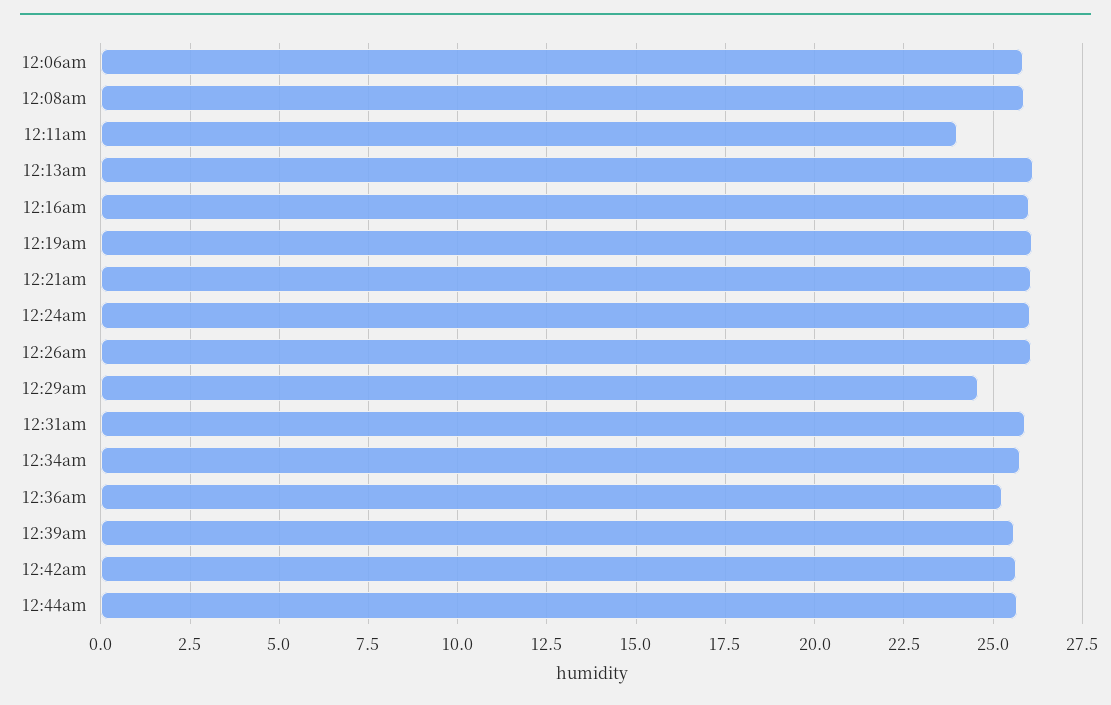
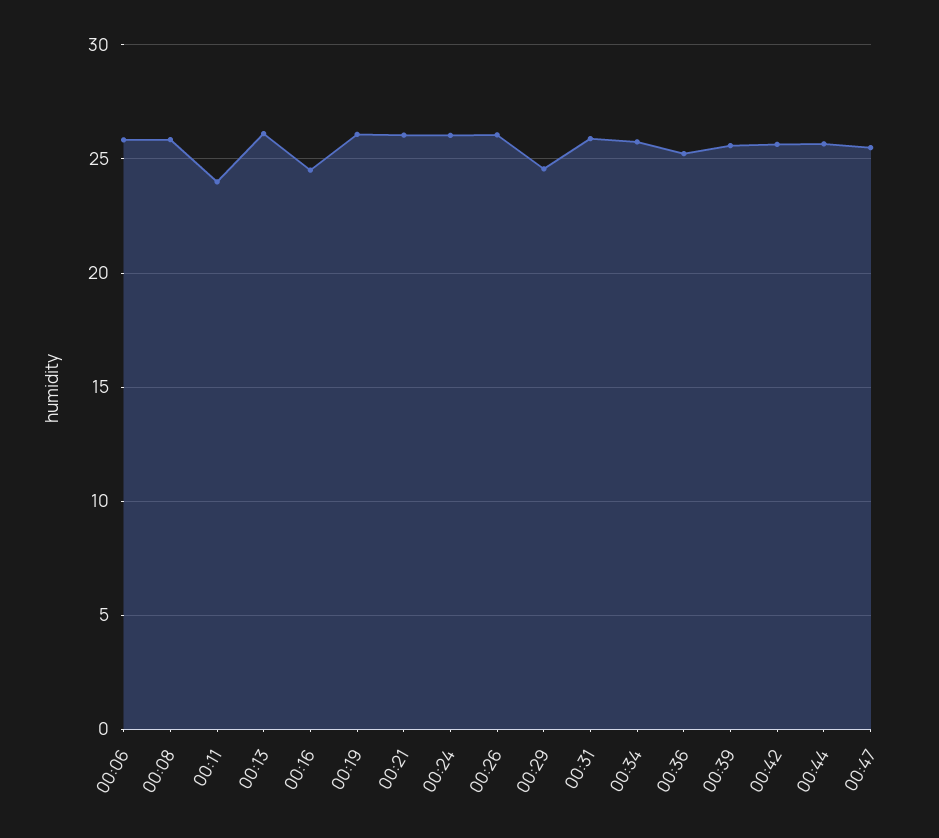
12:16am: 26 -> 24.5
00:47: none -> 25.5

